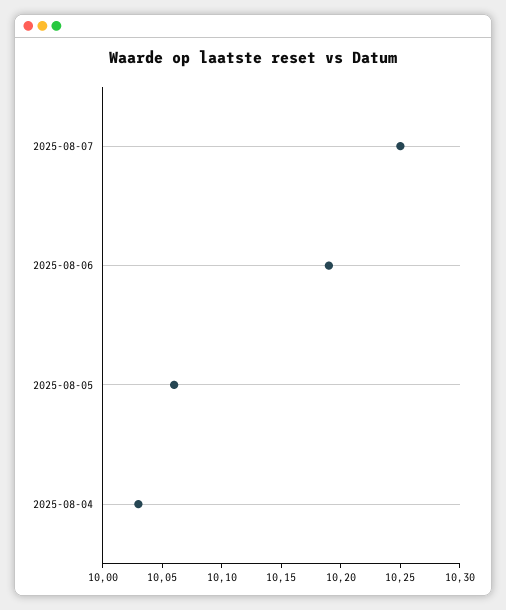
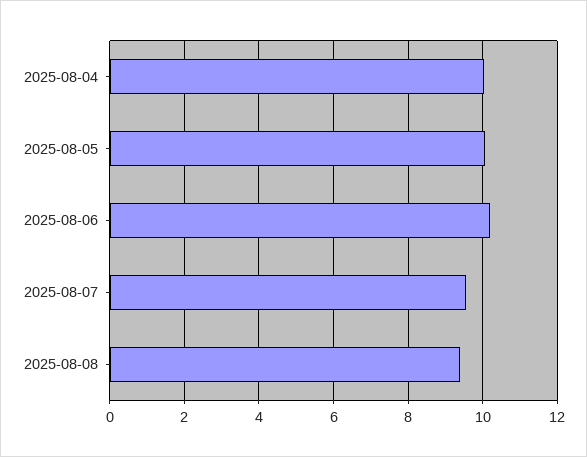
2025-08-07: 10.25 -> 9.6
2025-08-08: none -> 9.4

